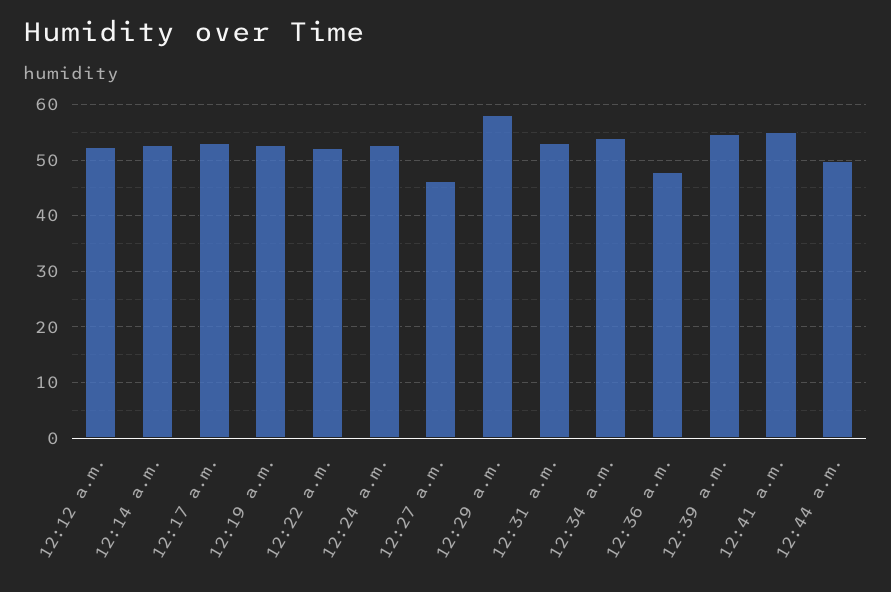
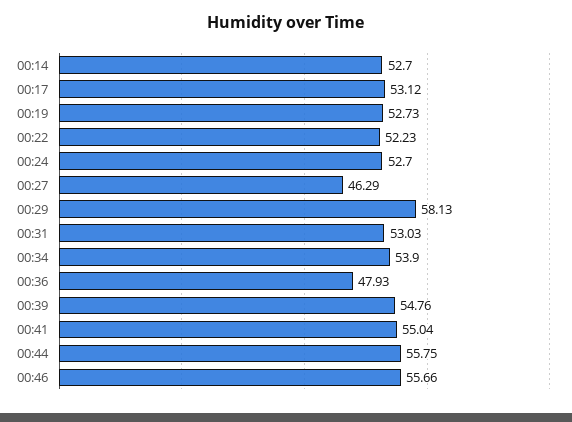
12:12 a.m.: 52 -> none
12:44 a.m.: 50 -> 55.75
00:46: none -> 55.66

